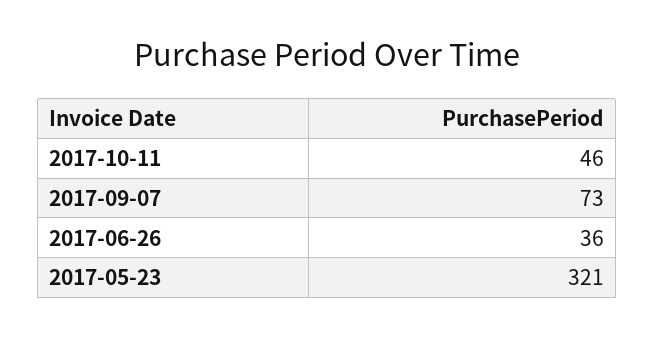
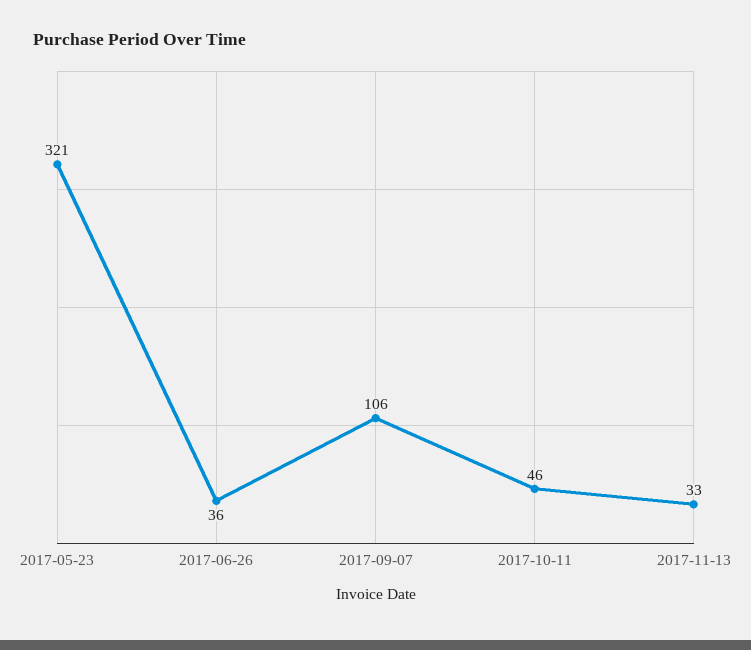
2017-09-07: 73 -> 106
2017-11-13: none -> 33

